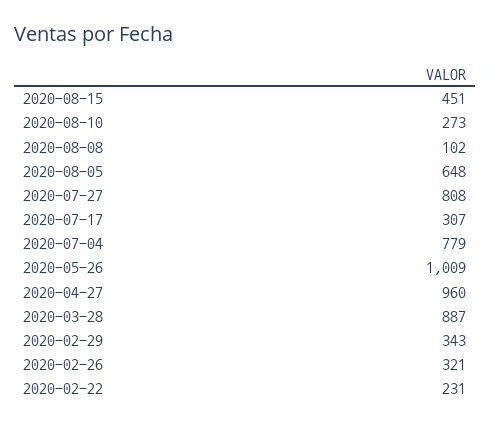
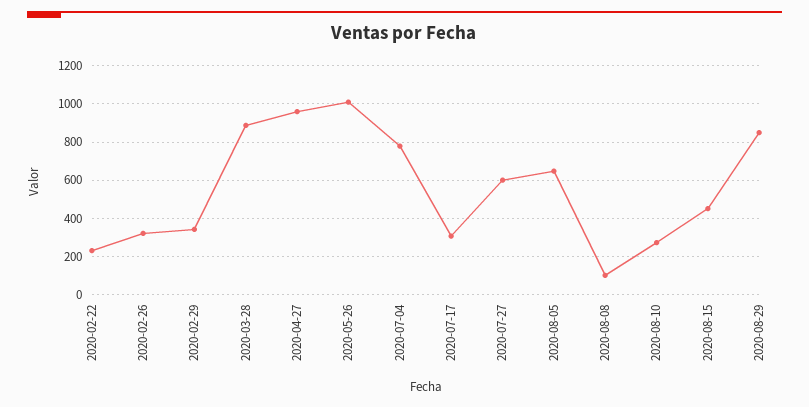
2020-07-27: 808 -> 600
2020-08-29: none -> 850

